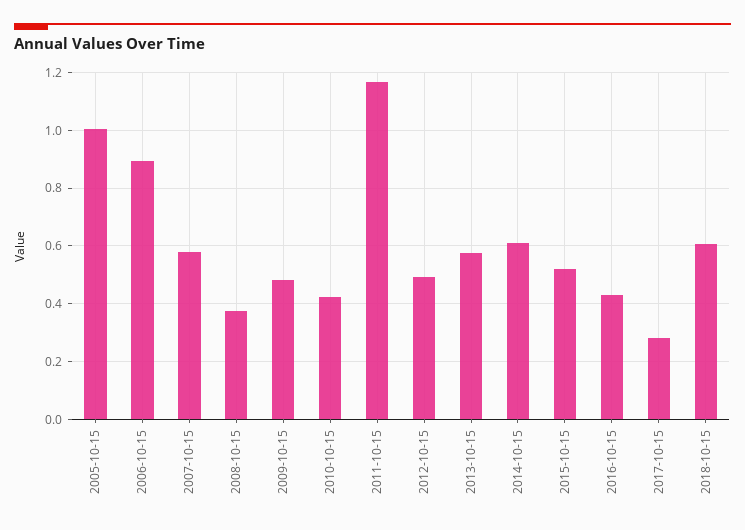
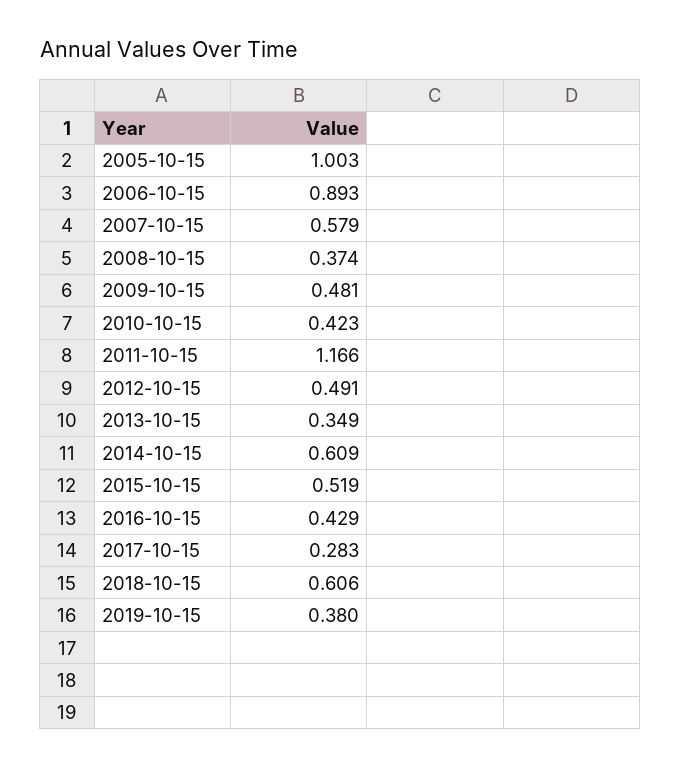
2013-10-15: 0.575 -> 0.349
2019-10-15: none -> 0.38

